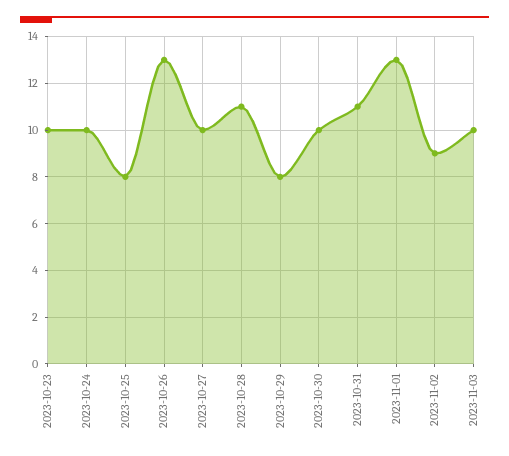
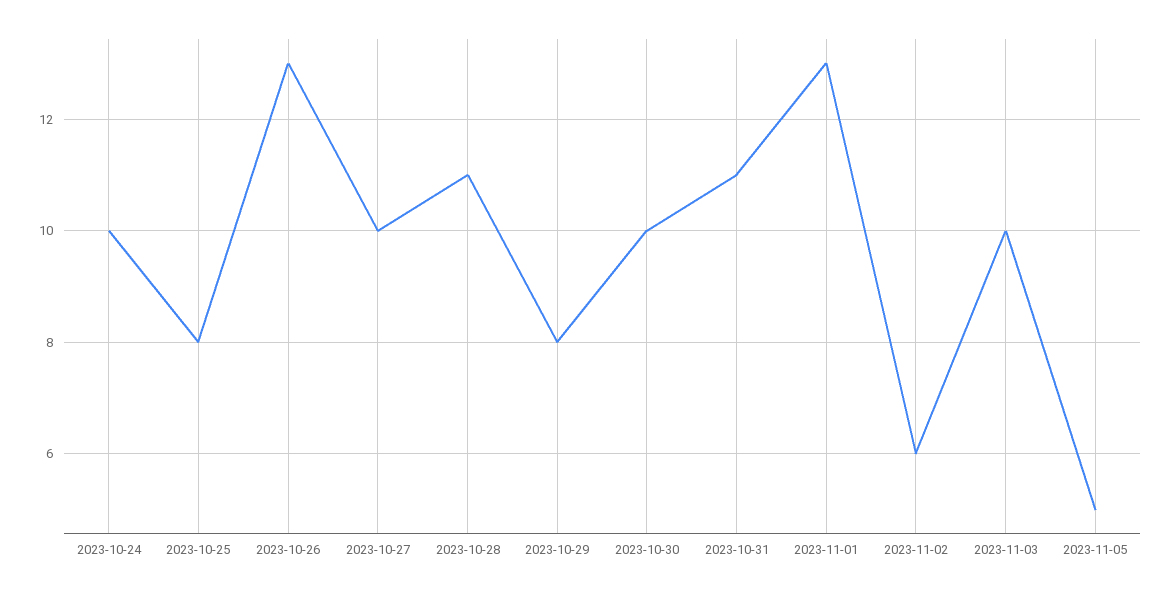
2023-10-23: 10 -> none
2023-11-02: 9 -> 6
2023-11-05: none -> 5

